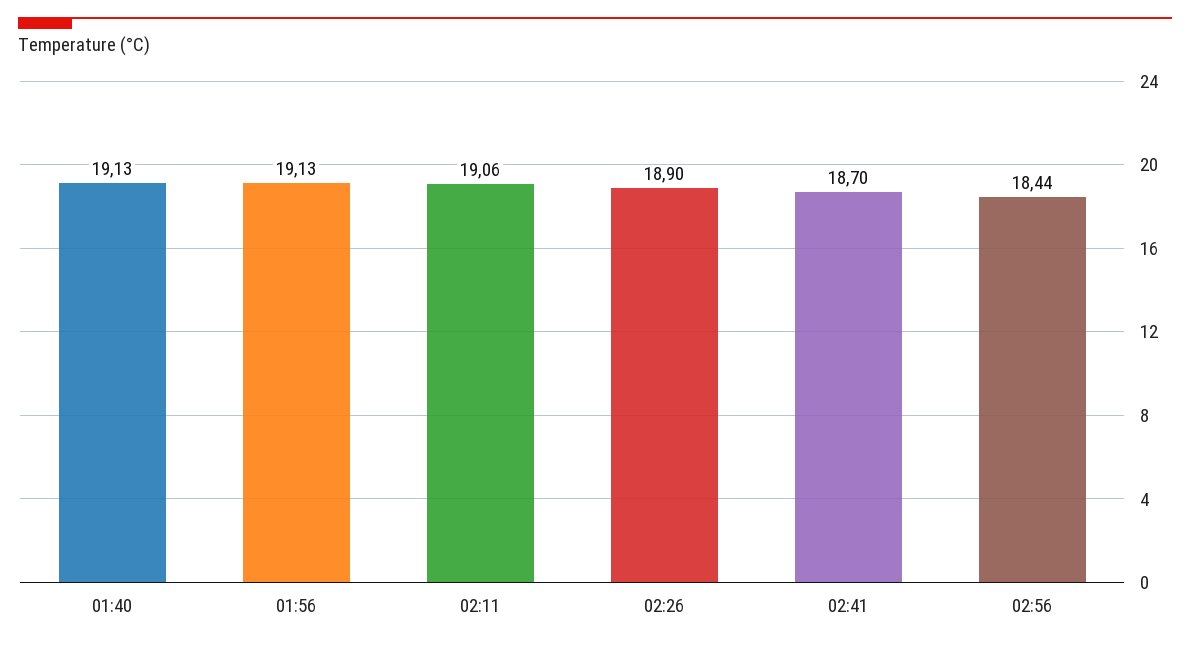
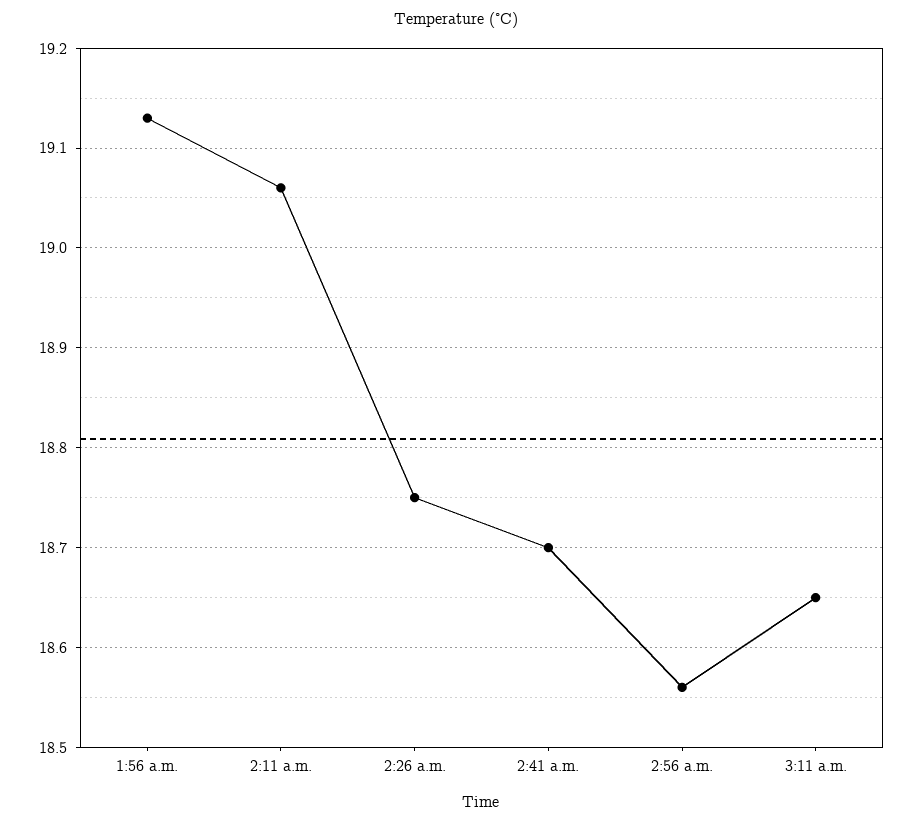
01:40: 19.13 -> none
02:26: 18.9 -> 18.75
02:56: 18.44 -> 18.56
3:11 a.m.: none -> 18.65

